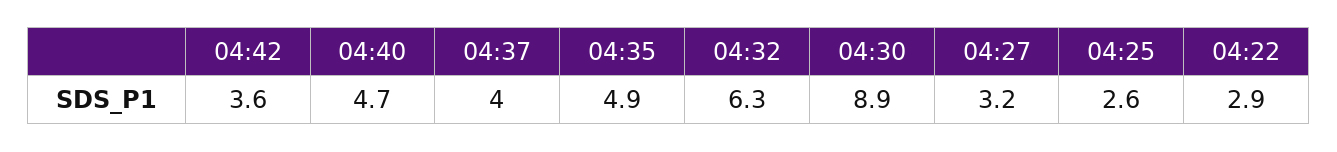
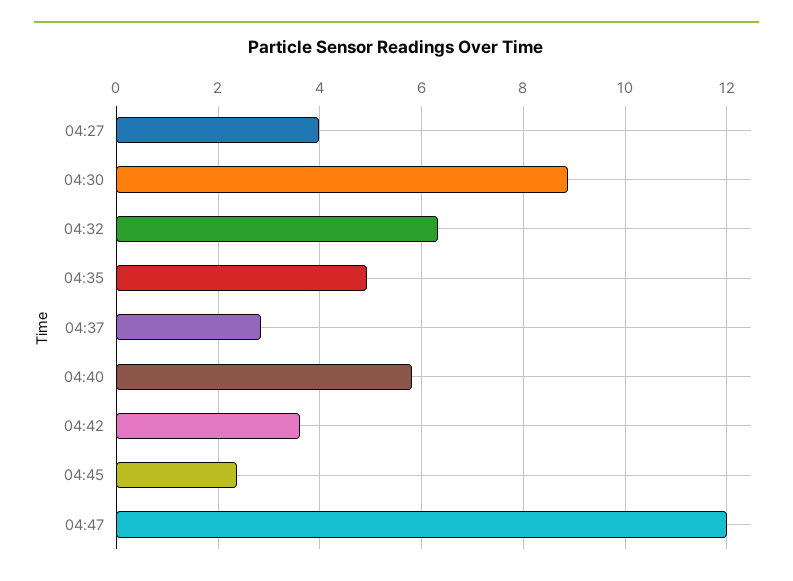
04:40: 4.7 -> 5.8
04:37: 4 -> 2.8
04:27: 3.2 -> 4
04:25: 2.6 -> none
04:22: 2.9 -> none
04:45: none -> 2.4
04:47: none -> 12

